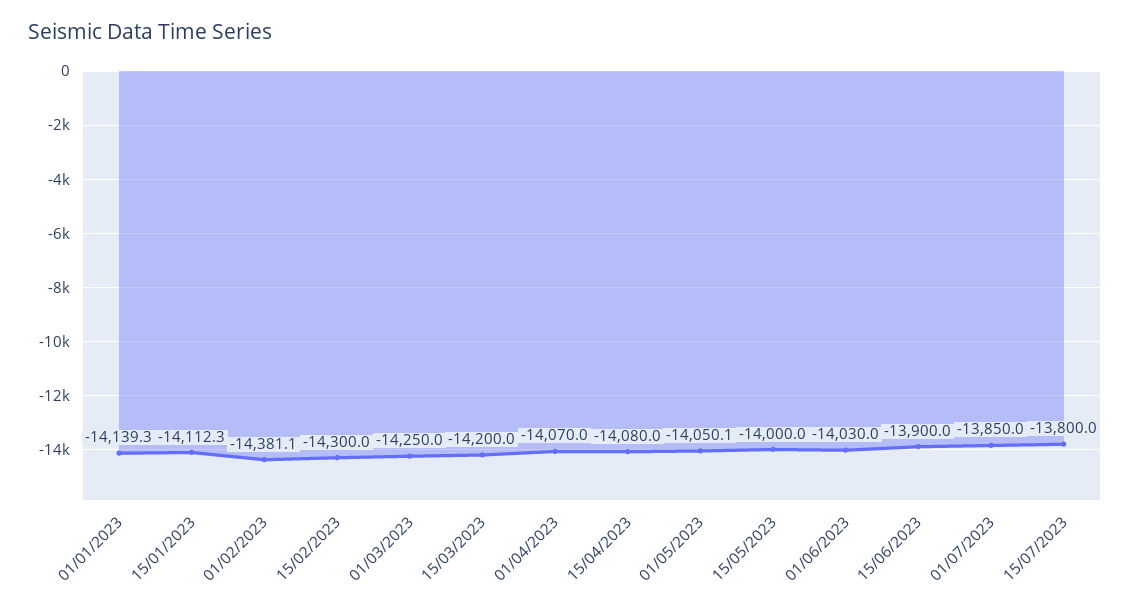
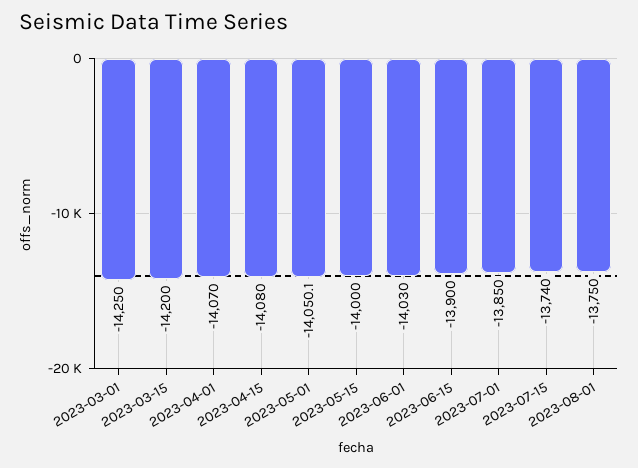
01/01/2023: -14139.3 -> none
15/01/2023: -14112.3 -> none
01/02/2023: -14381.1 -> none
15/02/2023: -14300 -> none
15/07/2023: -13800 -> -13740
2023-08-01: none -> -13750

